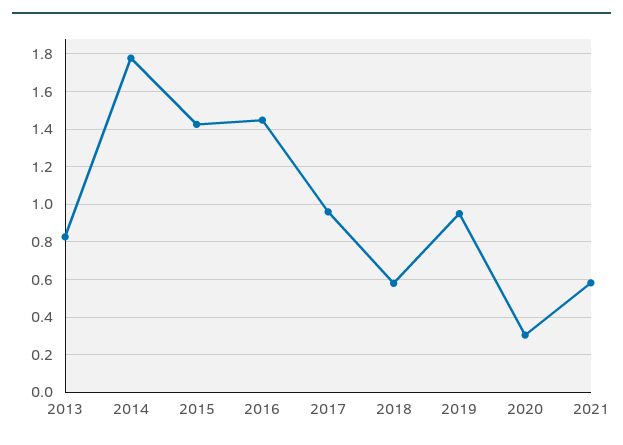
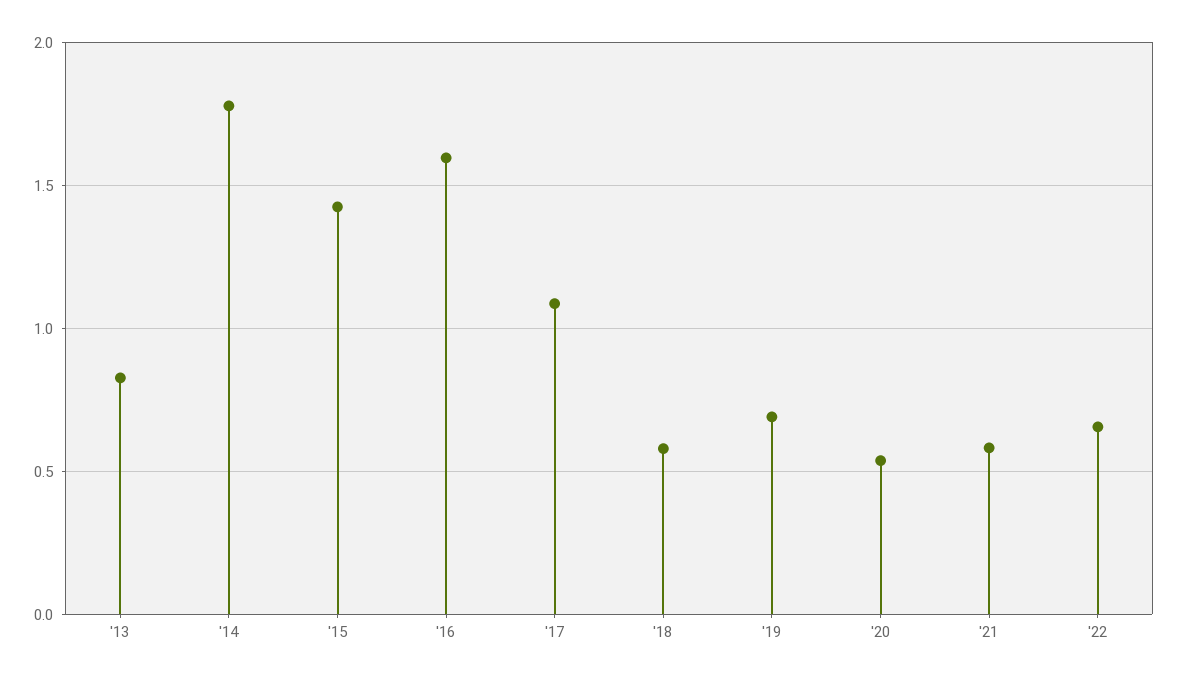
2016: 1.45 -> 1.6
2017: 0.95 -> 1.1
2019: 0.95 -> 0.7
2020: 0.3 -> 0.55
'22: none -> 0.65

